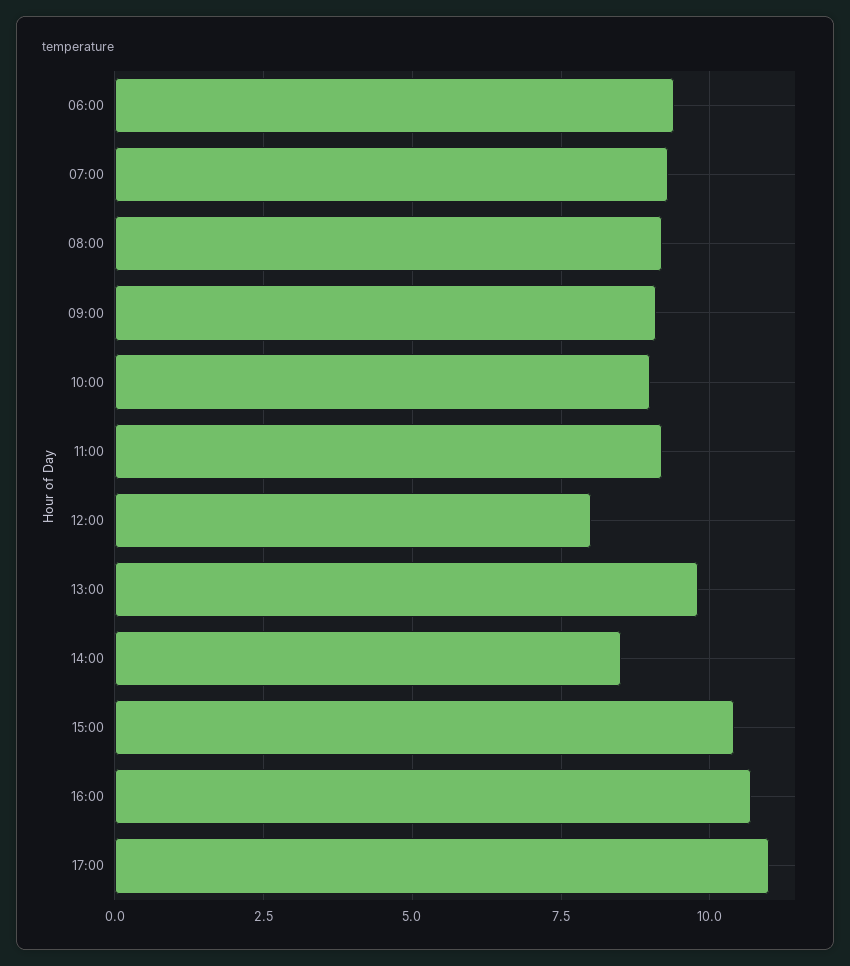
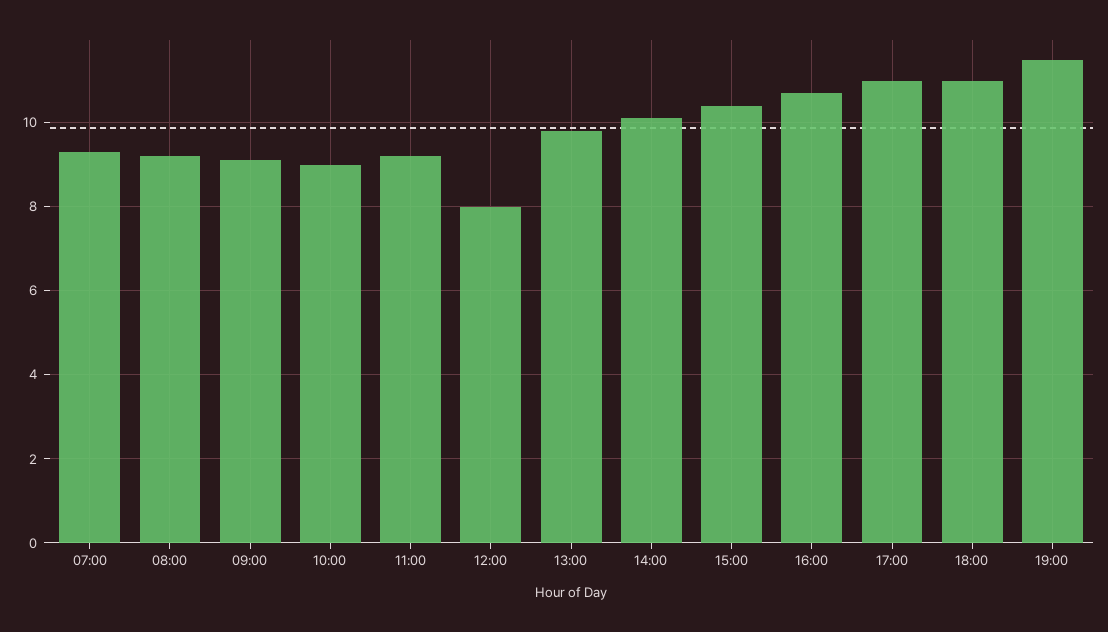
06:00: 9.5 -> none
14:00: 8.5 -> 10
18:00: none -> 11
19:00: none -> 11.5

